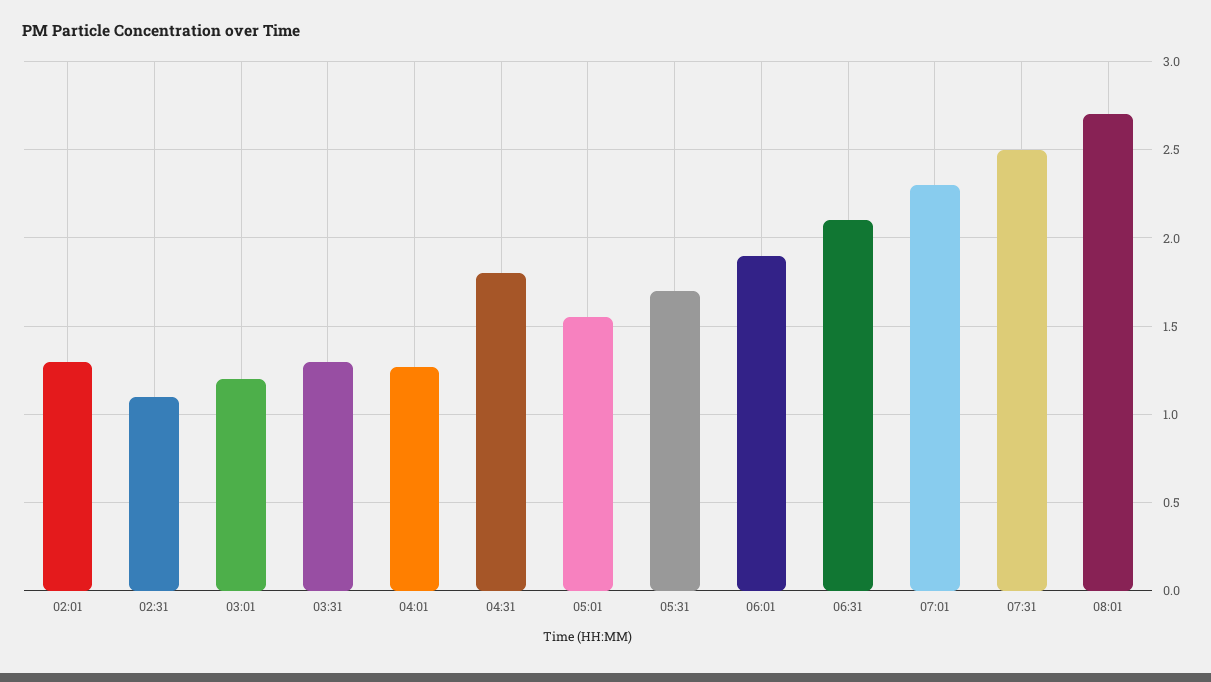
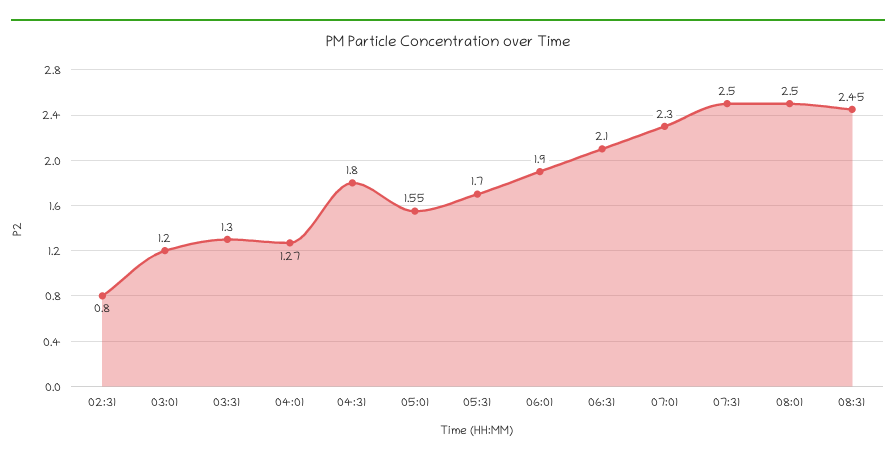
02:01: 1.3 -> none
02:31: 1.1 -> 0.8
08:01: 2.7 -> 2.5
08:31: none -> 2.45

